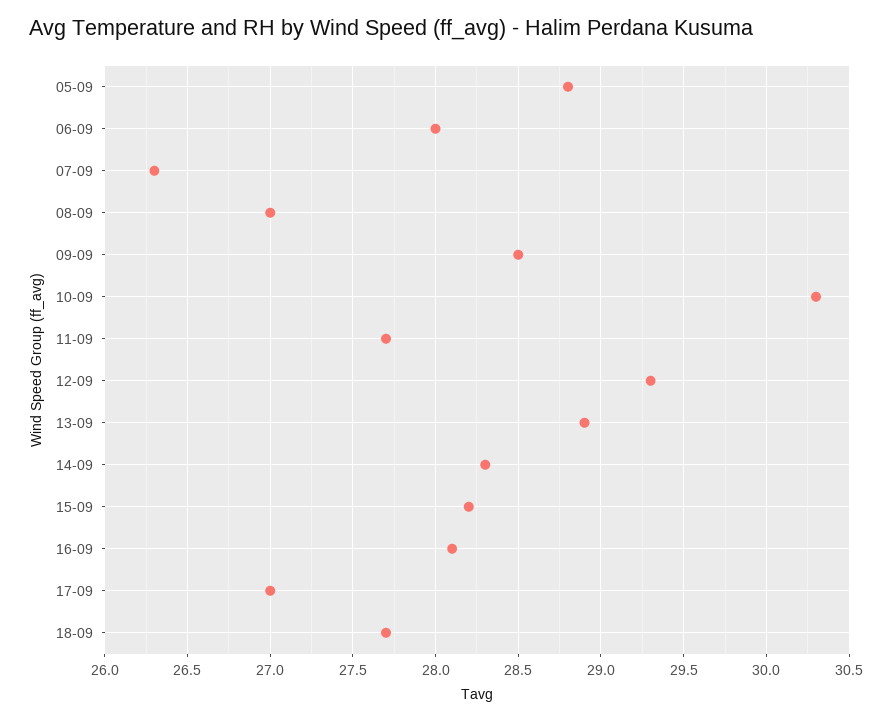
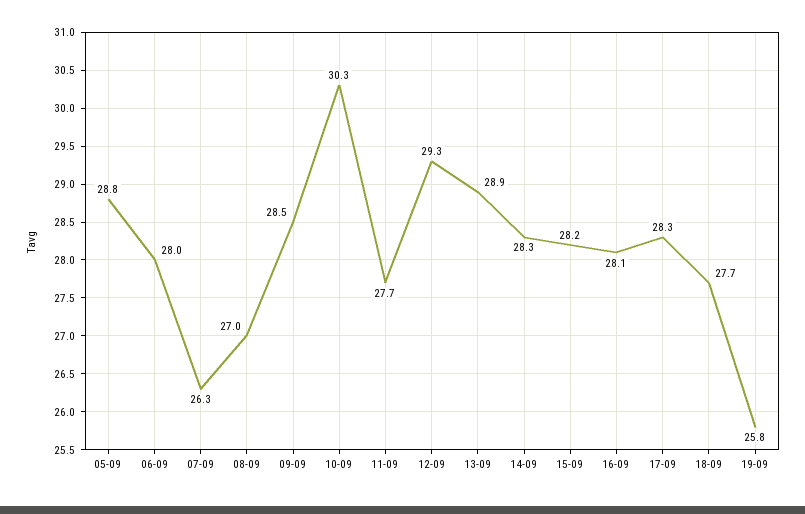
17-09: 27 -> 28.3
19-09: none -> 25.8

